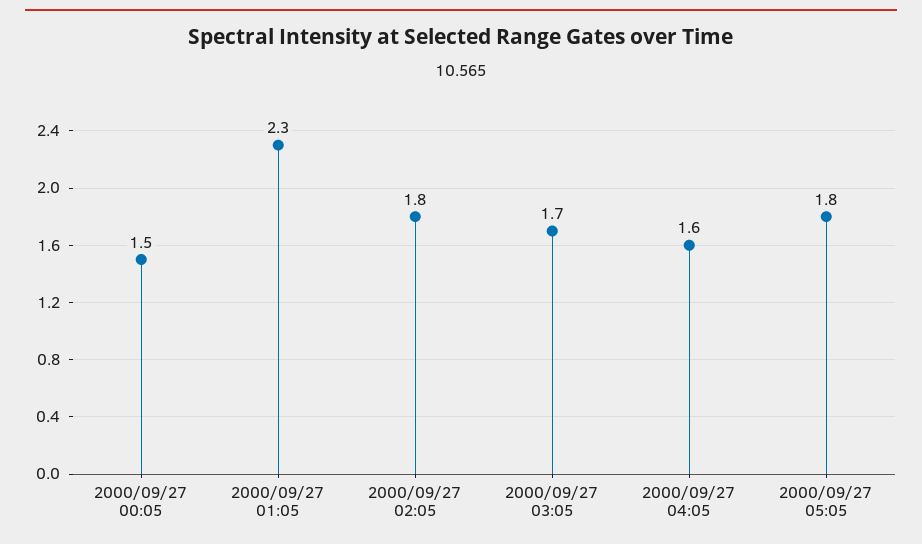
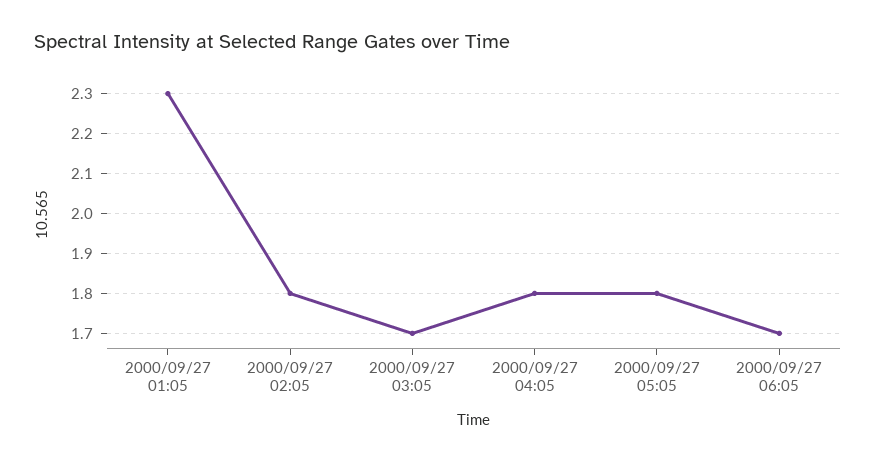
2000/09/27 00:05: 1.5 -> none
2000/09/27 04:05: 1.6 -> 1.8
2000/09/27 06:05: none -> 1.7

